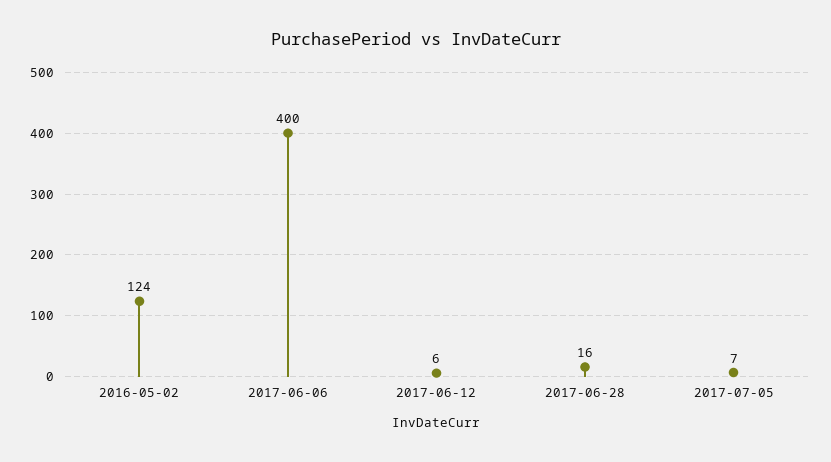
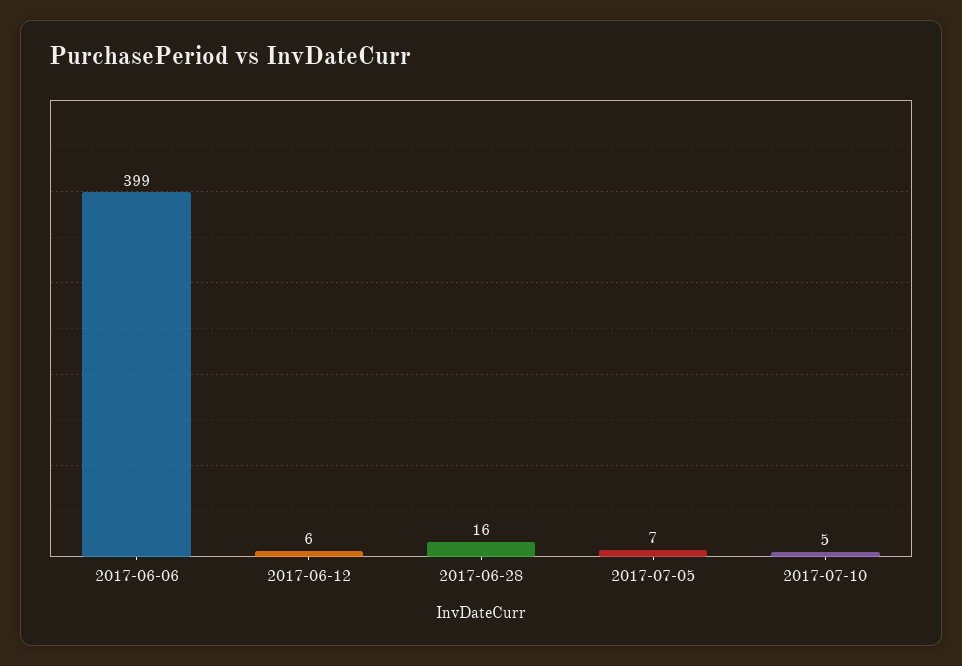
2016-05-02: 124 -> none
2017-06-06: 400 -> 399
2017-07-10: none -> 5

